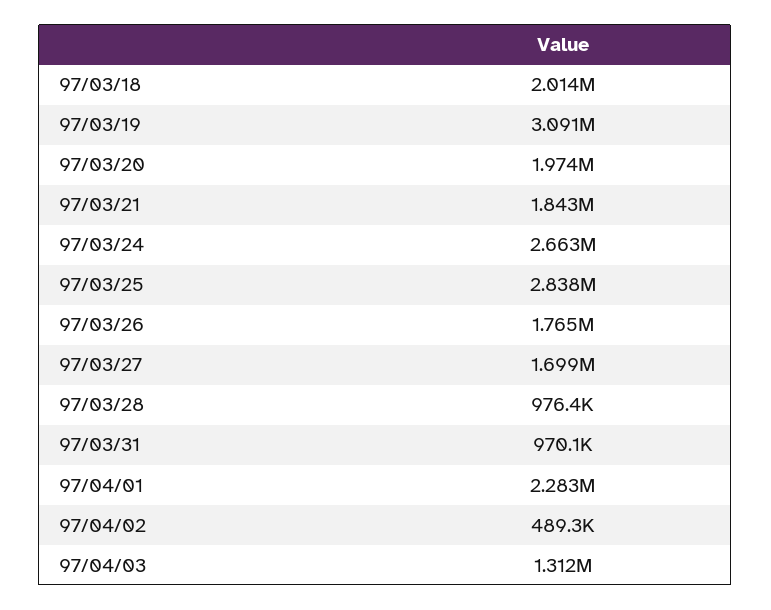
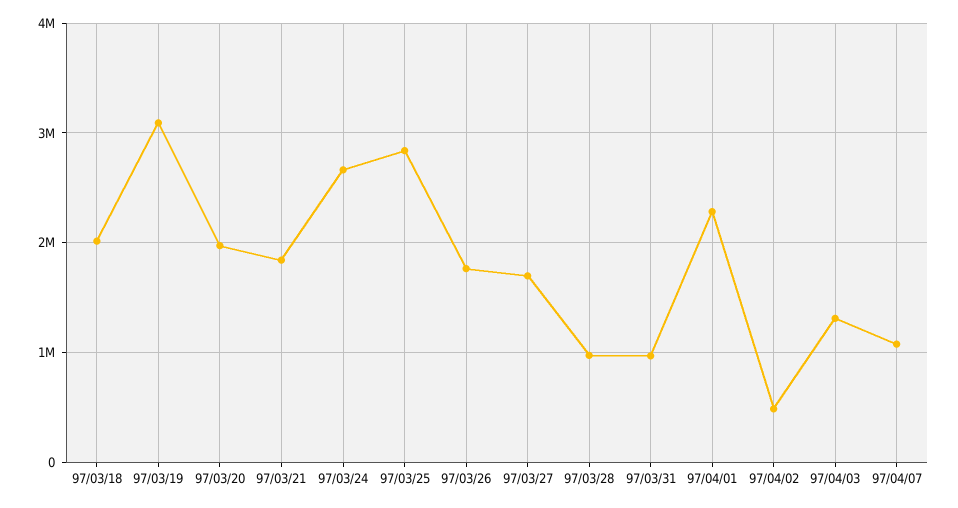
97/04/07: none -> 1100000

